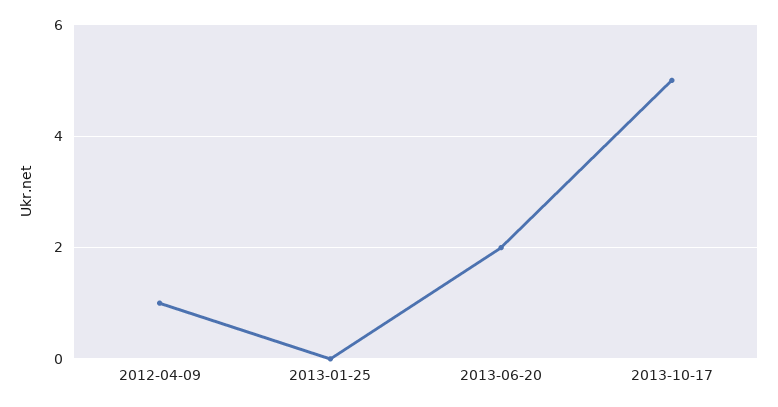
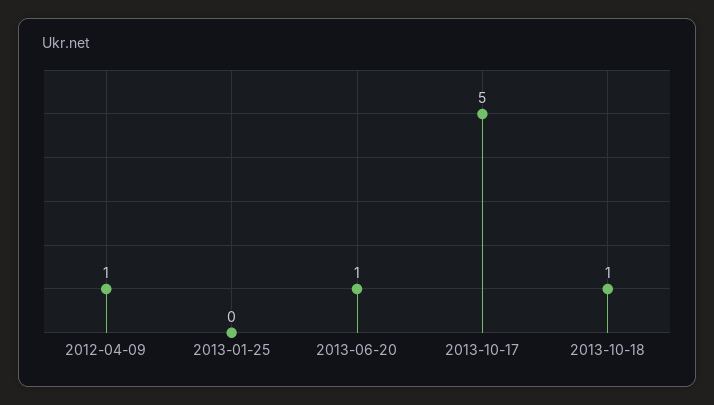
2013-06-20: 2 -> 1
2013-10-18: none -> 1

